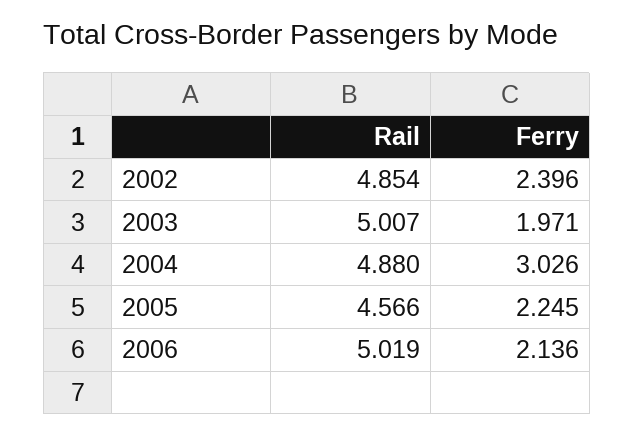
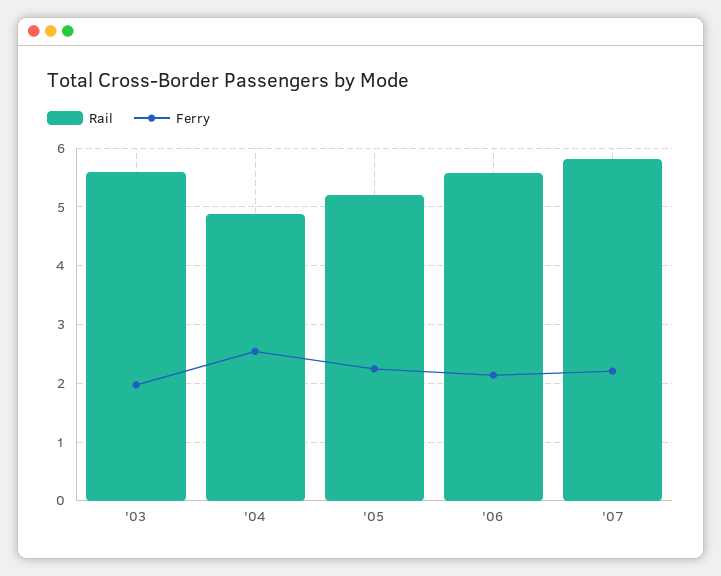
Rail, 2002: 4.854 -> none
Ferry, 2002: 2.396 -> none
Rail, 2003: 5.007 -> 5.6
Ferry, 2004: 3.026 -> 2.6
Rail, 2005: 4.566 -> 5.2
Rail, 2006: 5.019 -> 5.6
Rail, '07: none -> 5.8
Ferry, '07: none -> 2.2

